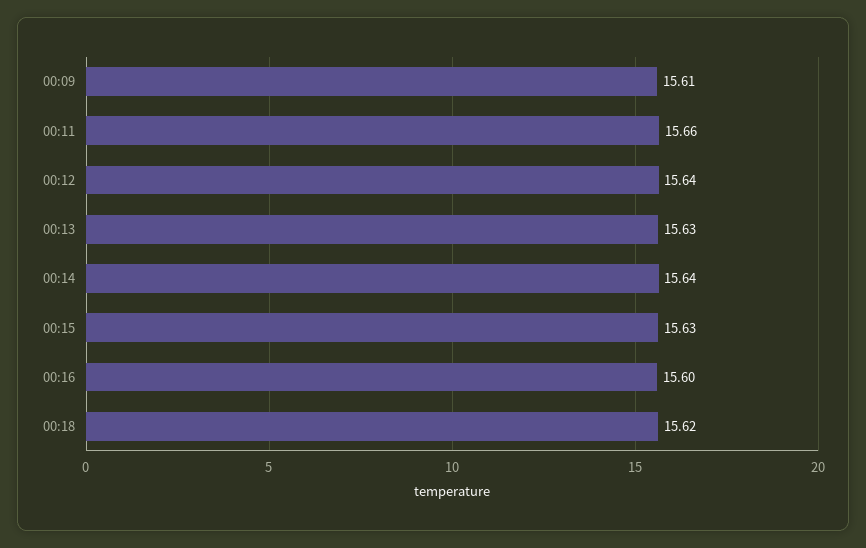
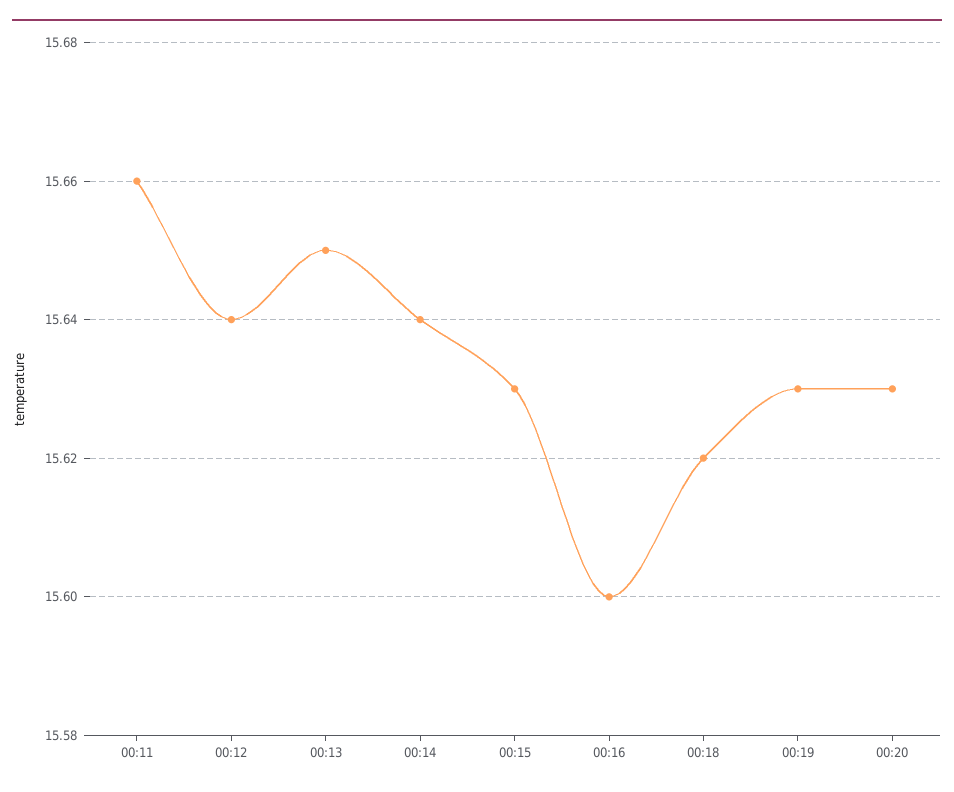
00:09: 15.61 -> none
00:13: 15.63 -> 15.65
00:19: none -> 15.63
00:20: none -> 15.63

